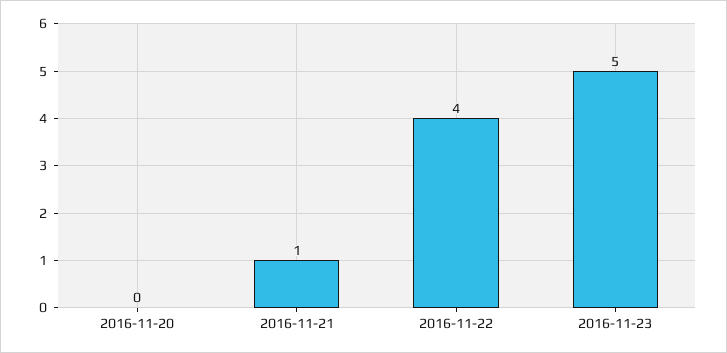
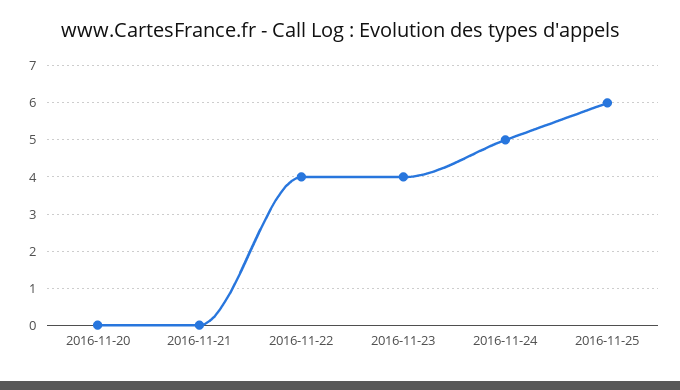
2016-11-21: 1 -> 0
2016-11-23: 5 -> 4
2016-11-24: none -> 5
2016-11-25: none -> 6

